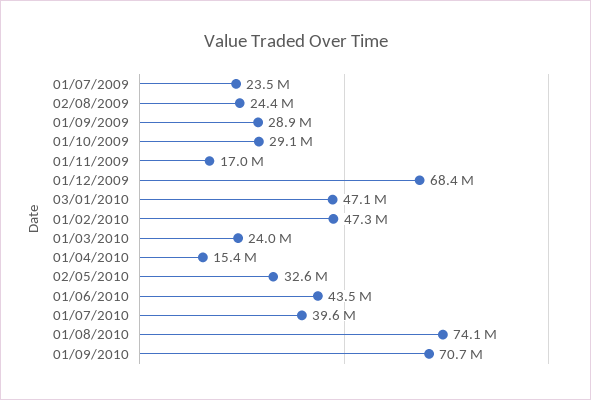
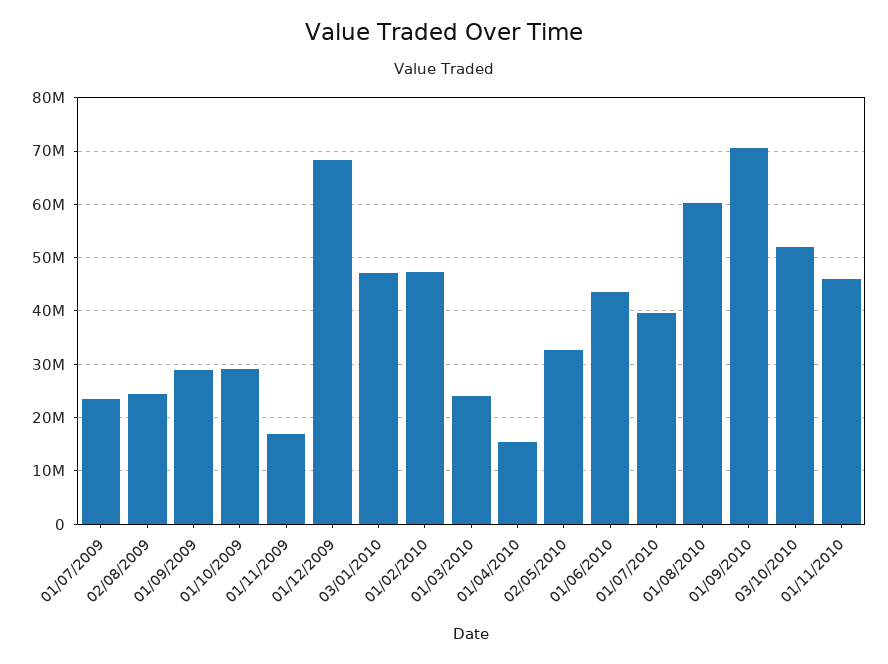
01/08/2010: 74100000 -> 60000000
03/10/2010: none -> 52000000
01/11/2010: none -> 46000000

